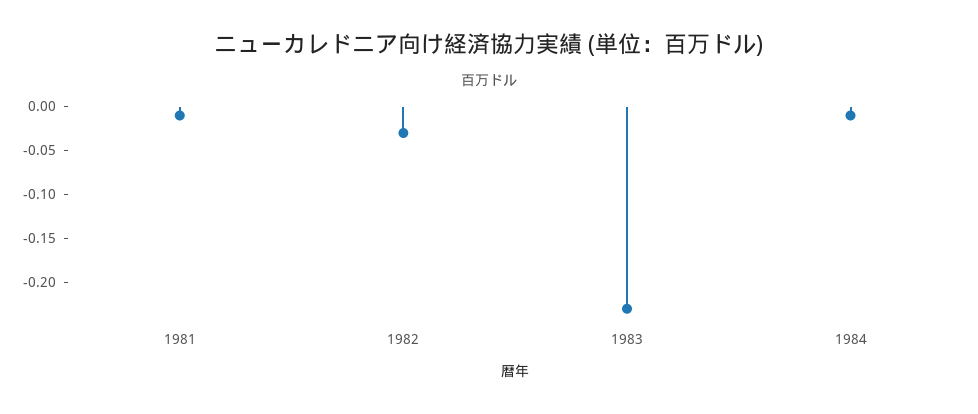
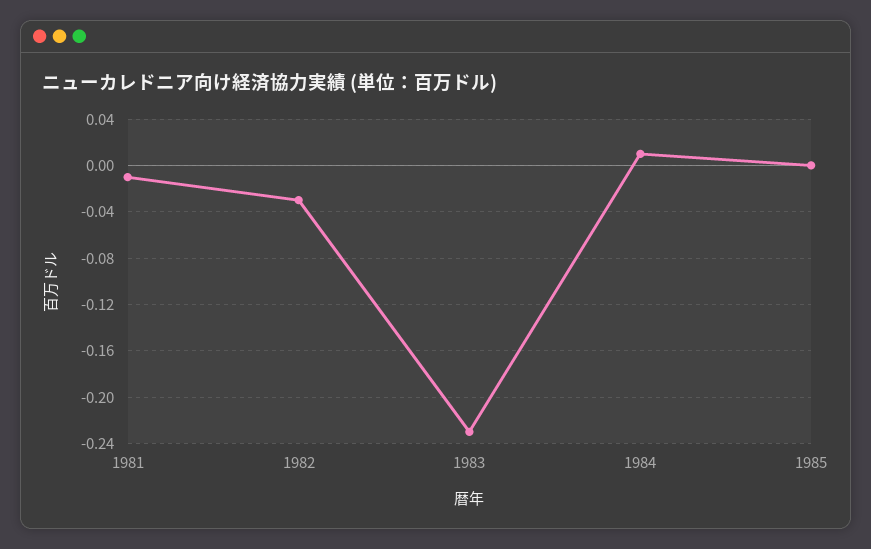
1984: -0.01 -> 0.01
1985: none -> 0

